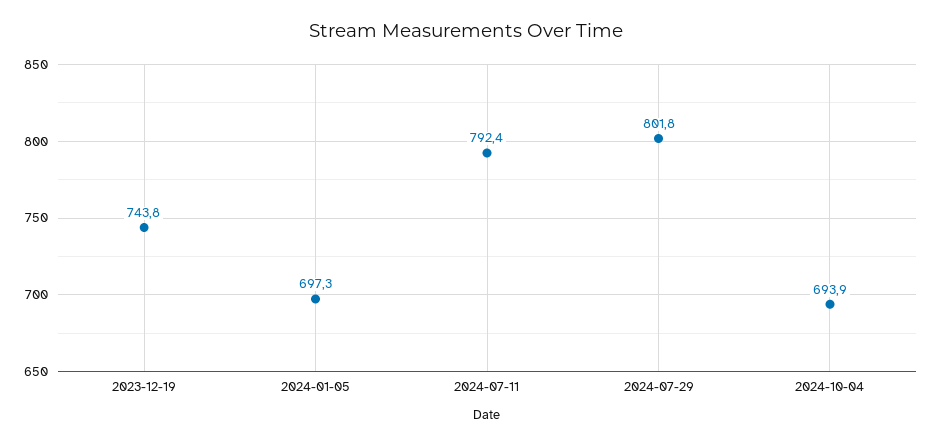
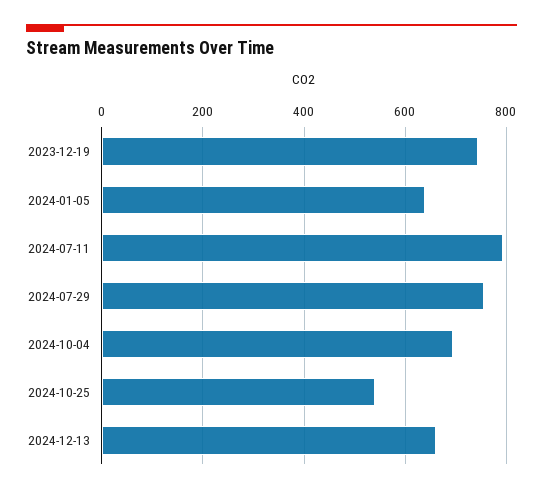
2024-01-05: 697.3 -> 640
2024-07-29: 801.8 -> 760
2024-10-25: none -> 540
2024-12-13: none -> 660

